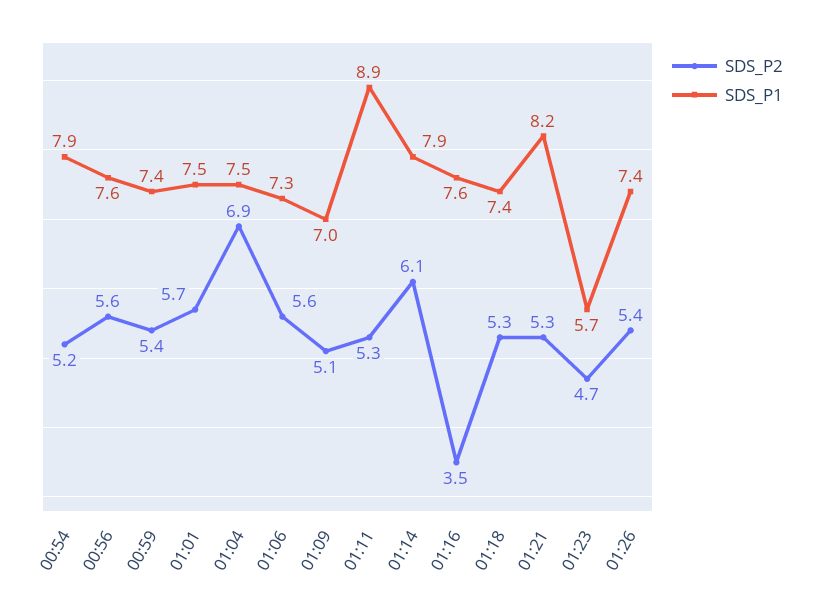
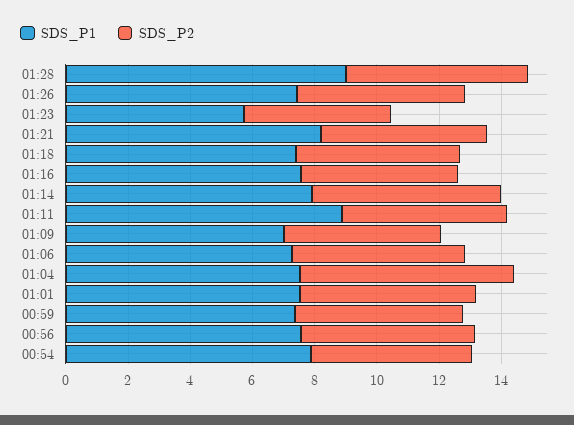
SDS_P2, 01:16: 3.5 -> 5
SDS_P1, 01:28: none -> 9
SDS_P2, 01:28: none -> 6

